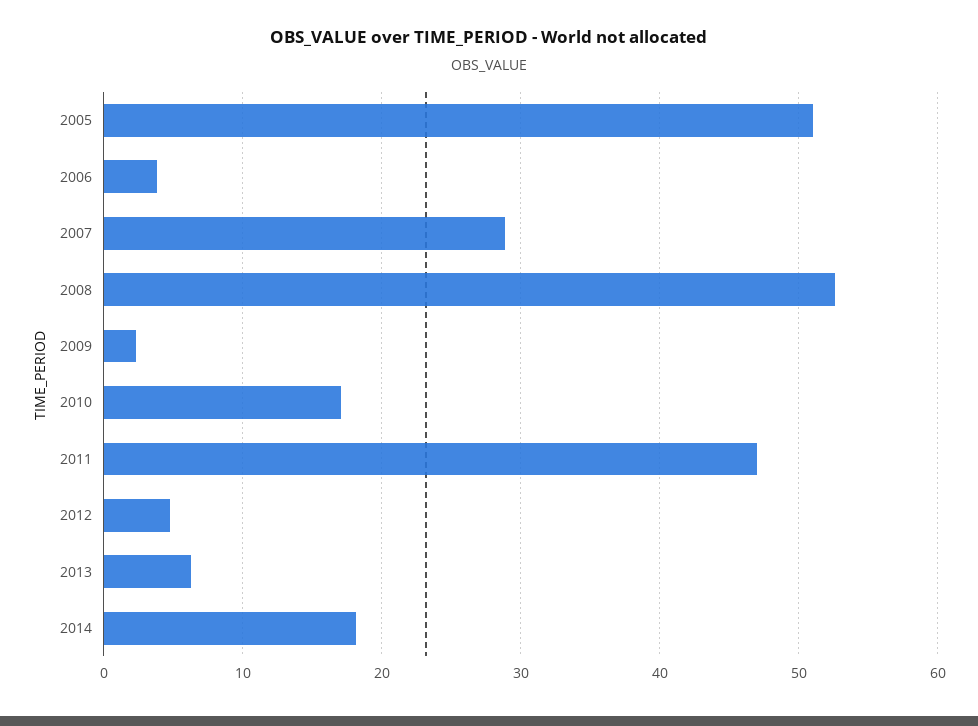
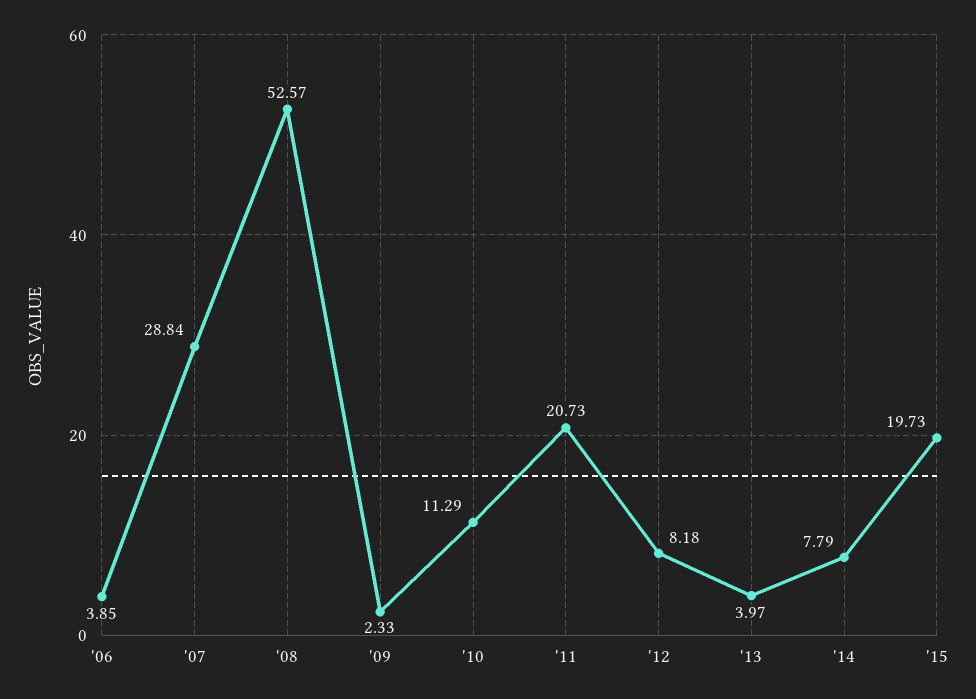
2005: 51 -> none
2010: 17 -> 11.29
2011: 47 -> 20.73
2012: 5 -> 8.18
2013: 6 -> 3.97
2014: 18 -> 7.79
'15: none -> 19.73

